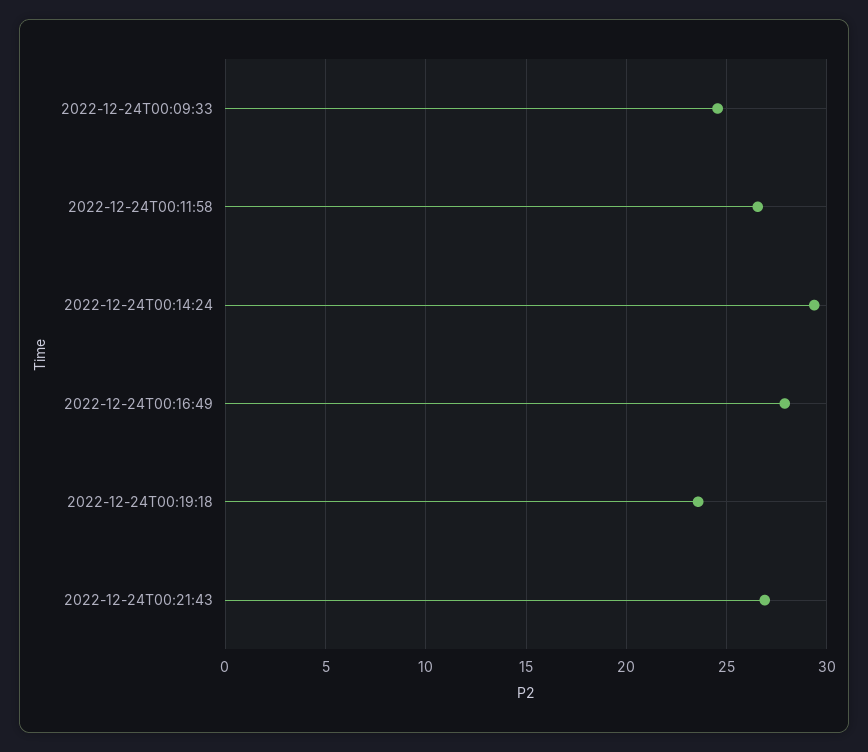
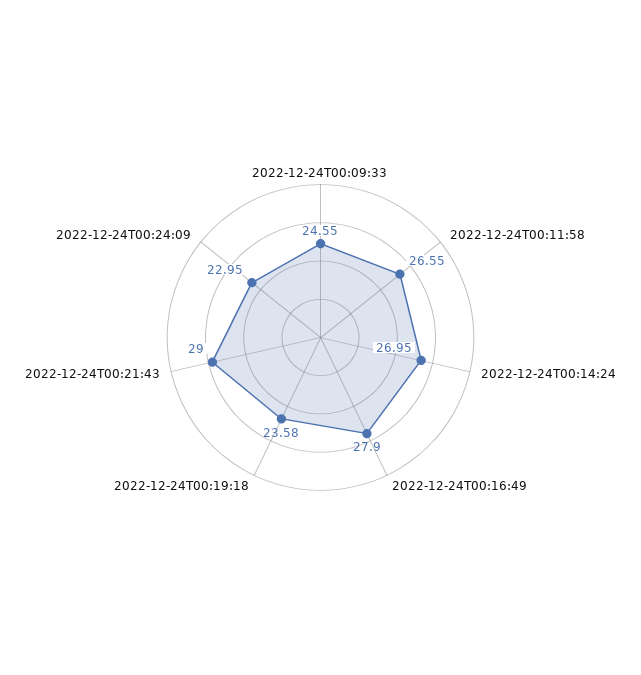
2022-12-24T00:14:24: 29.5 -> 26.95
2022-12-24T00:21:43: 27 -> 29
2022-12-24T00:24:09: none -> 22.95

